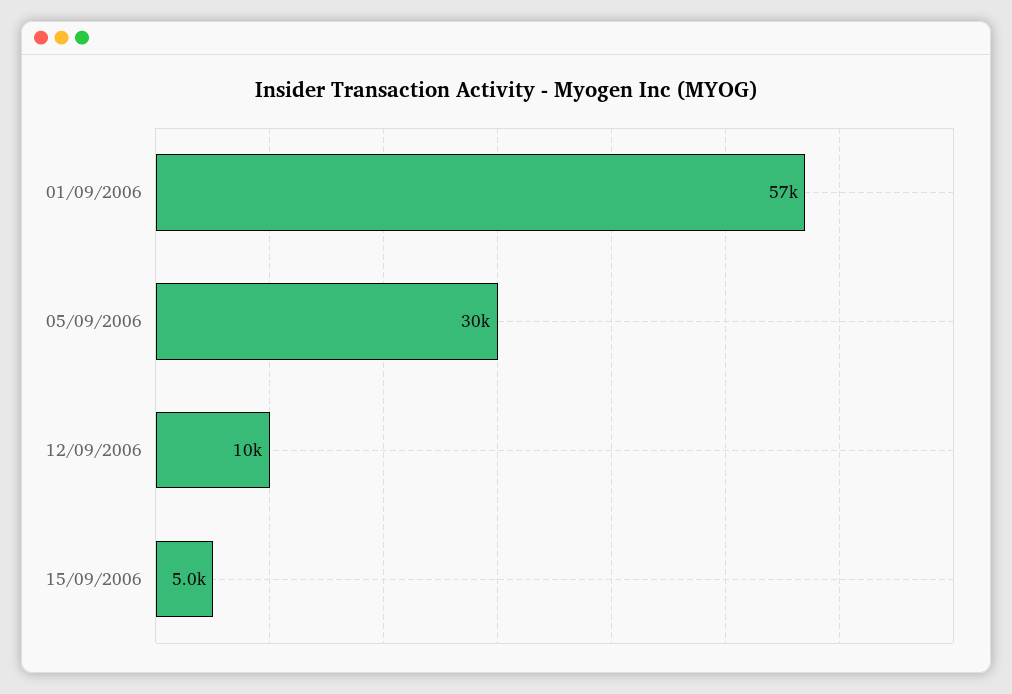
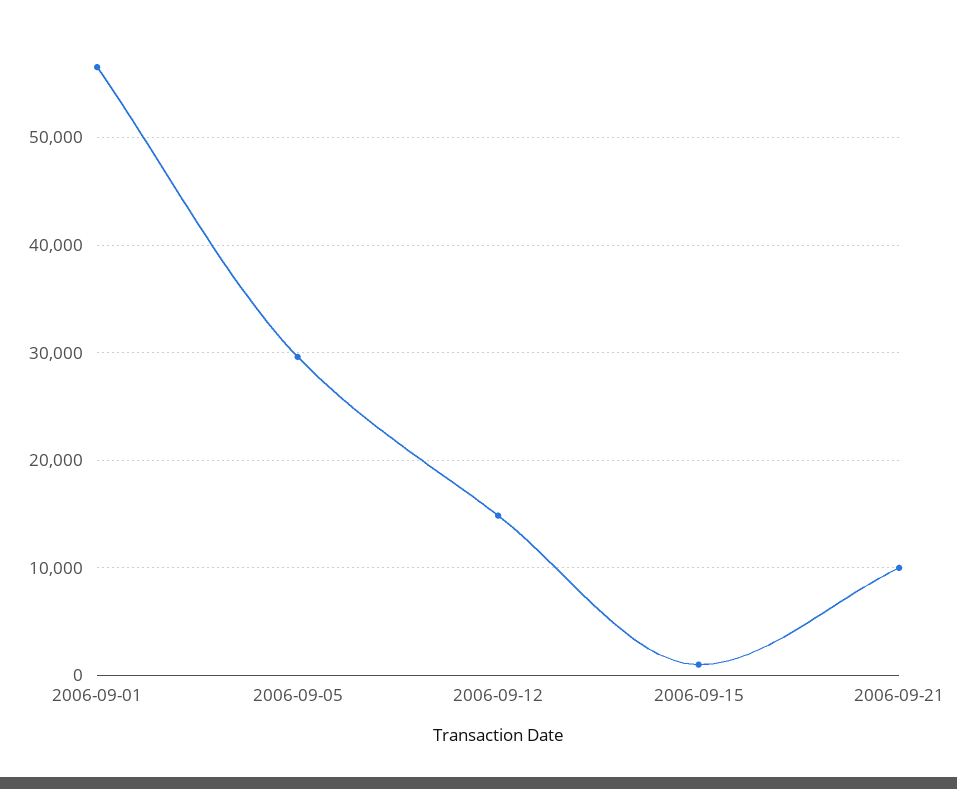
12/09/2006: 10000 -> 15000
15/09/2006: 5000 -> 1000
2006-09-21: none -> 10000

